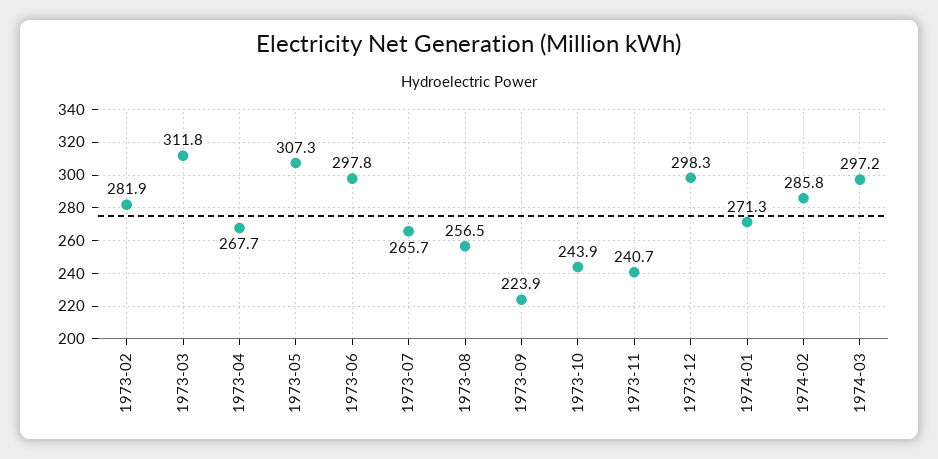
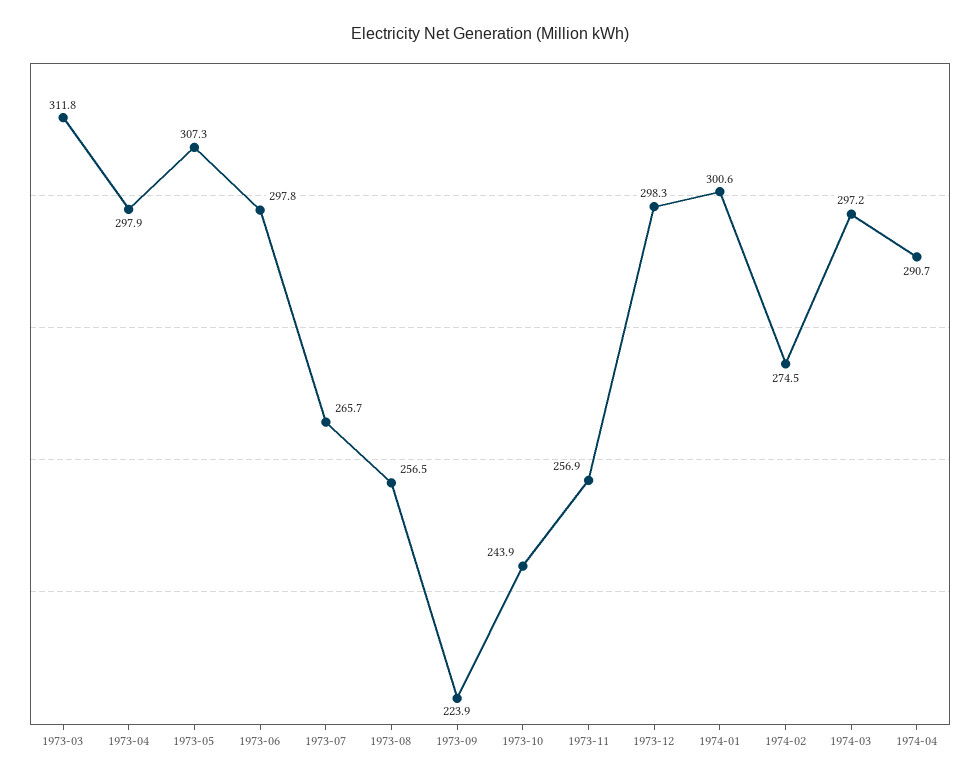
1973-02: 281.9 -> none
1973-04: 267.7 -> 297.9
1973-11: 240.7 -> 256.9
1974-01: 271.3 -> 300.6
1974-02: 285.8 -> 274.5
1974-04: none -> 290.7

